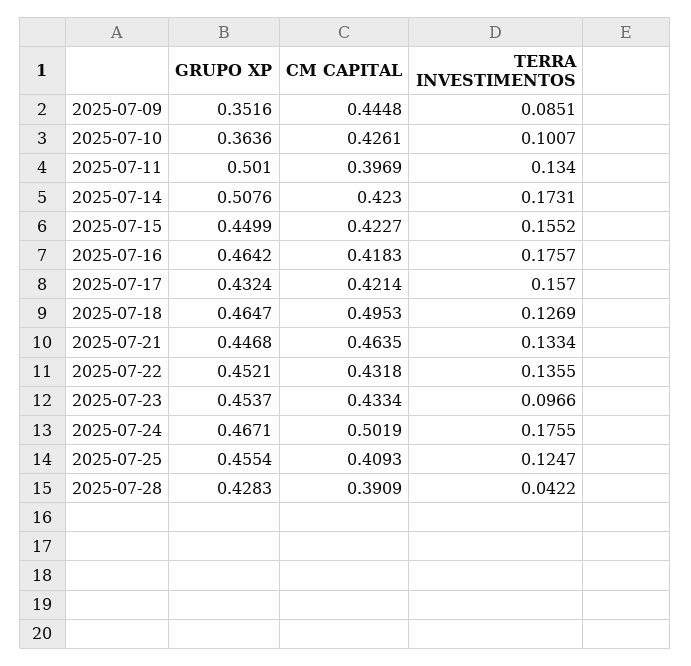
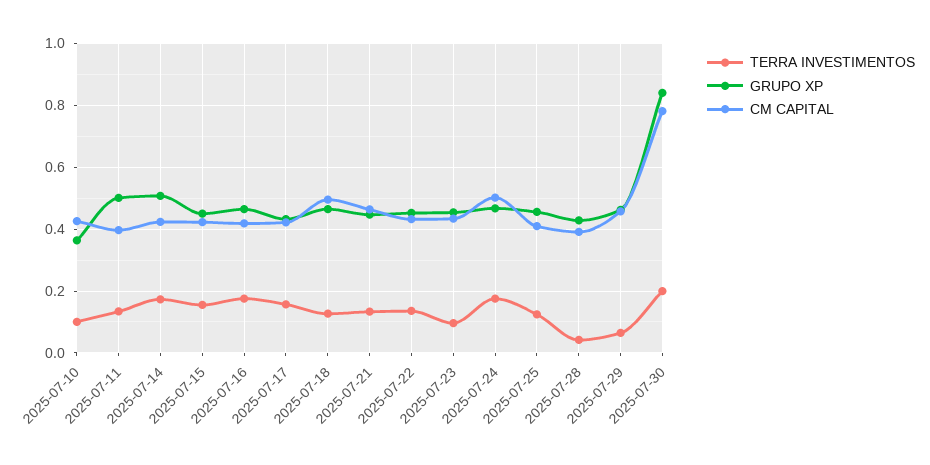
GRUPO XP, 2025-07-09: 0.3516 -> none
CM CAPITAL, 2025-07-09: 0.4448 -> none
TERRA INVESTIMENTOS, 2025-07-09: 0.0851 -> none
TERRA INVESTIMENTOS, 2025-07-29: none -> 0.06
GRUPO XP, 2025-07-29: none -> 0.46
CM CAPITAL, 2025-07-29: none -> 0.46
TERRA INVESTIMENTOS, 2025-07-30: none -> 0.2
GRUPO XP, 2025-07-30: none -> 0.84
CM CAPITAL, 2025-07-30: none -> 0.78

